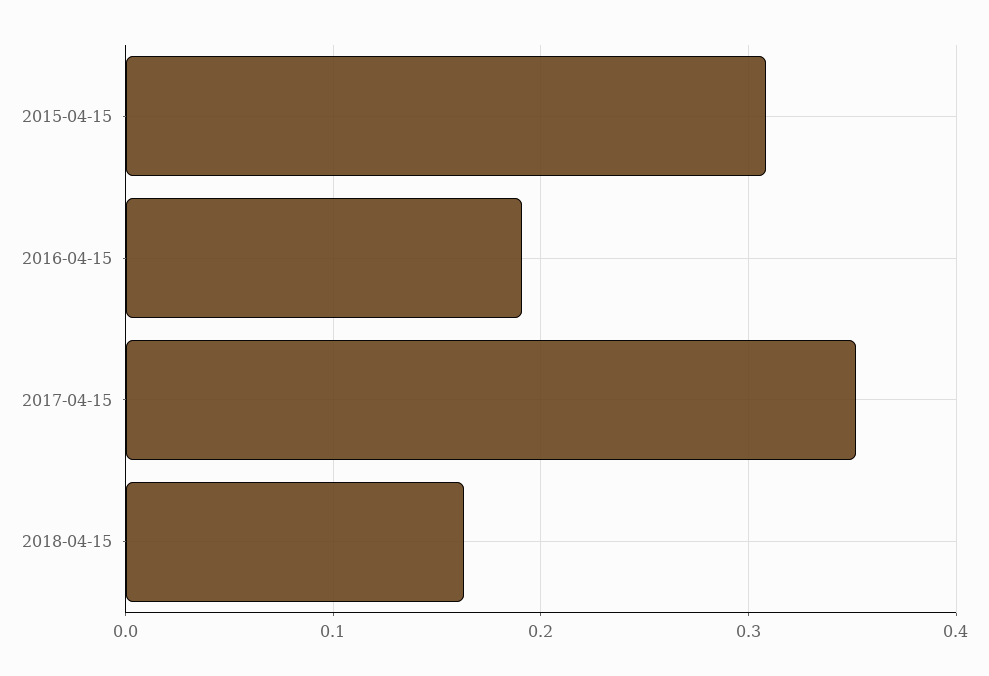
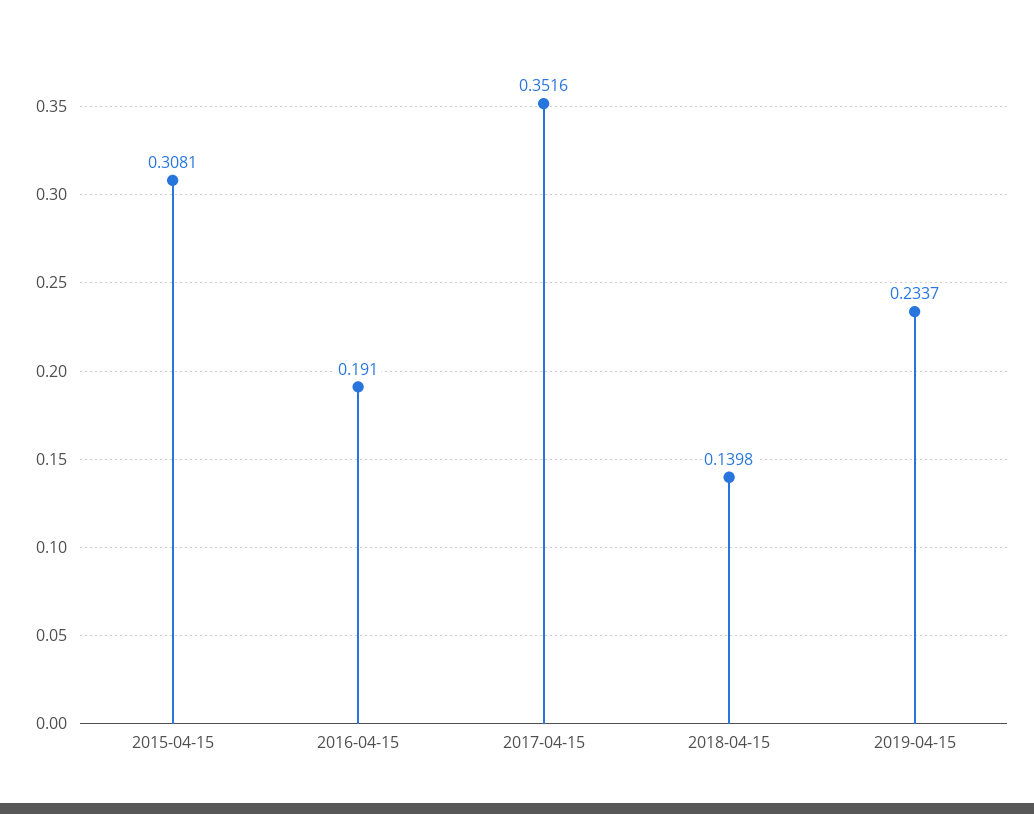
2018-04-15: 0.16 -> 0.1398
2019-04-15: none -> 0.2337

